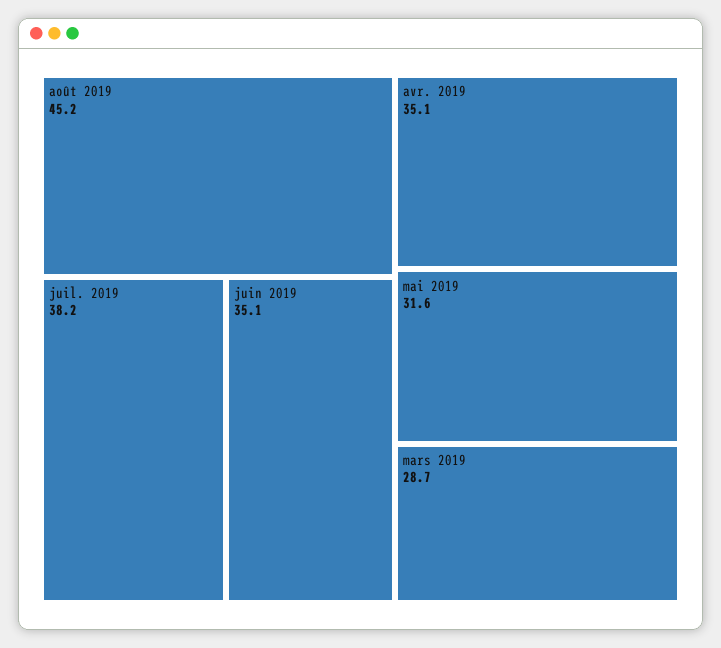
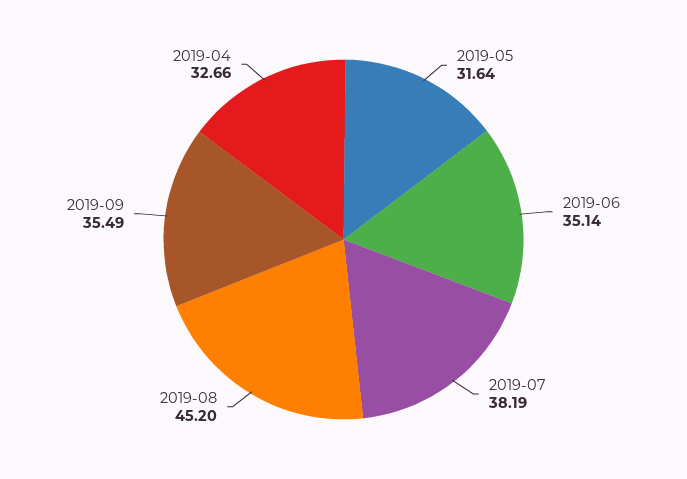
avr. 2019: 35.1 -> 32.66
mars 2019: 28.7 -> none
2019-09: none -> 35.49

